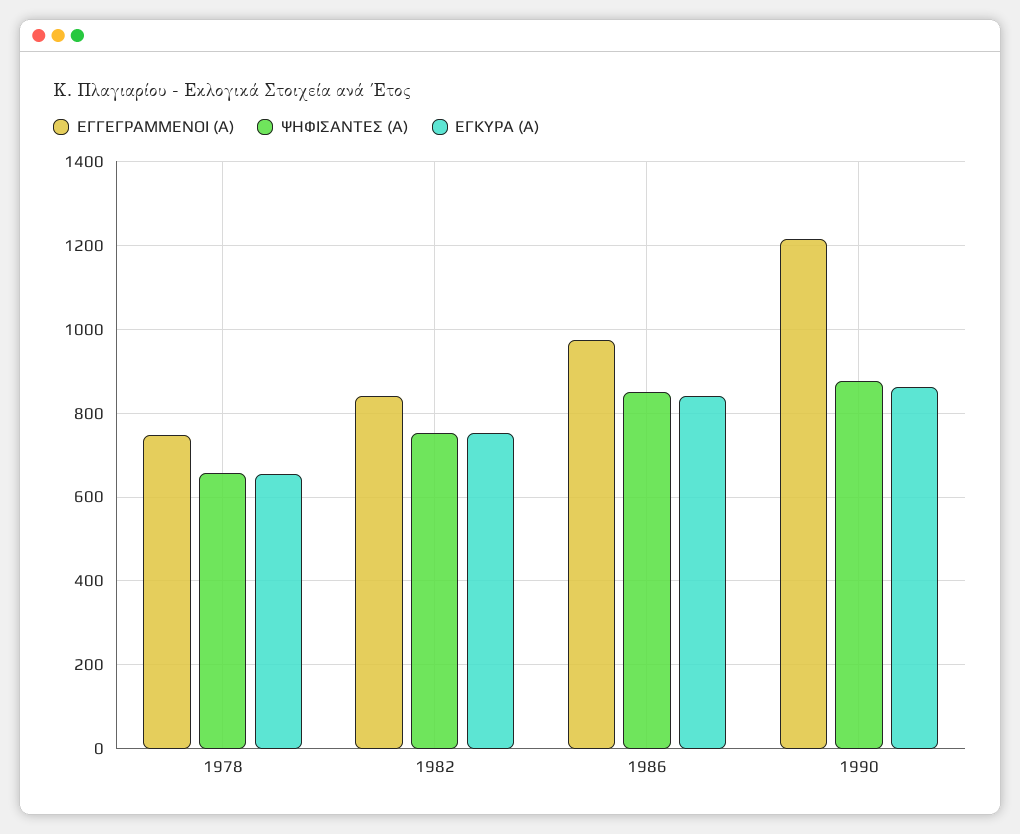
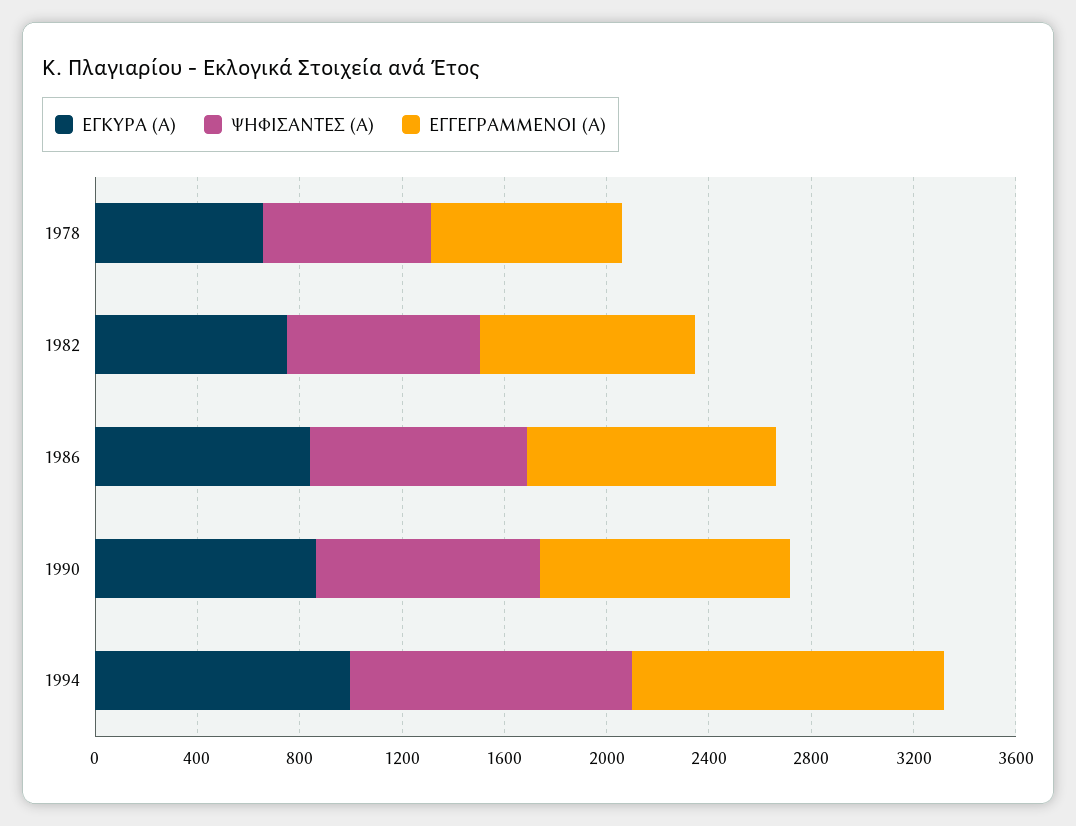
ΕΓΓΕΓΡΑΜΜΕΝΟΙ (Α), 1990: 1220 -> 1000
ΕΓΚΥΡΑ (Α), 1994: none -> 1000
ΨΗΦΙΣΑΝΤΕΣ (Α), 1994: none -> 1100
ΕΓΓΕΓΡΑΜΜΕΝΟΙ (Α), 1994: none -> 1200

